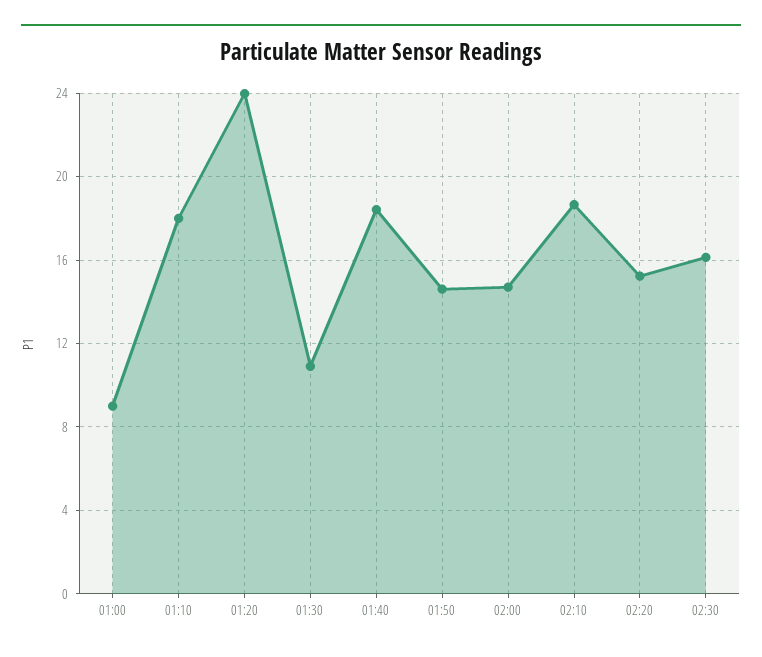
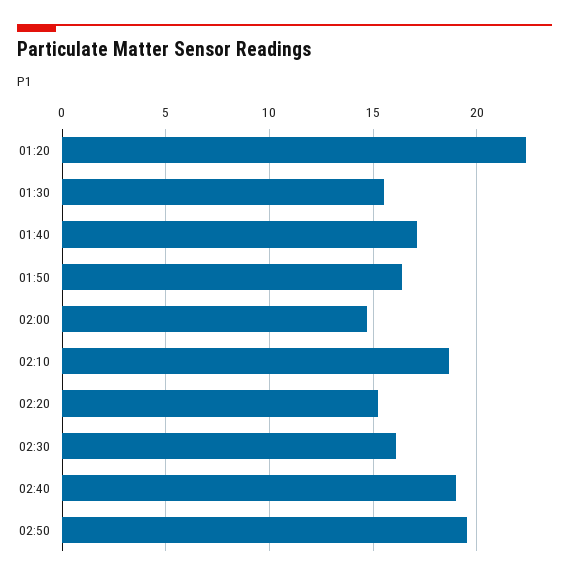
01:00: 9 -> none
01:10: 18 -> none
01:20: 24 -> 22.5
01:30: 11 -> 15.5
01:40: 18.5 -> 17
01:50: 14.5 -> 16.5
02:40: none -> 19
02:50: none -> 19.5

